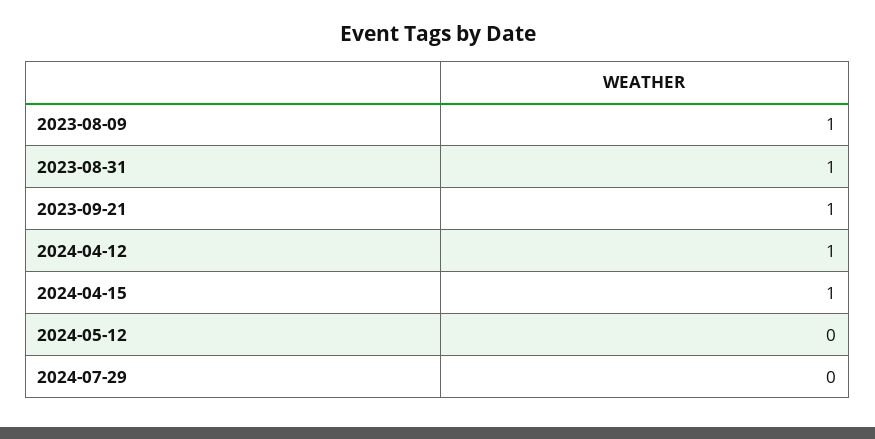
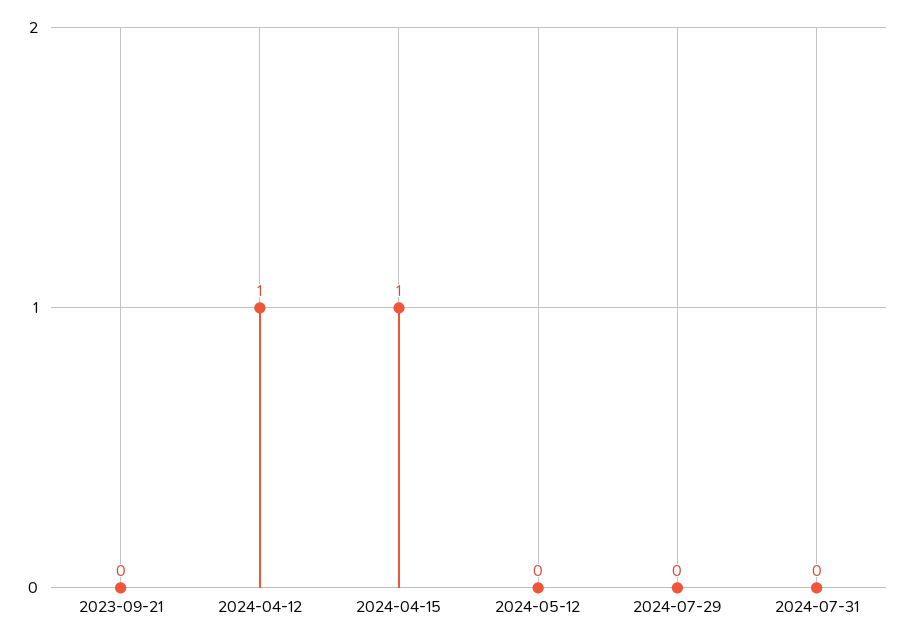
2023-08-09: 1 -> none
2023-08-31: 1 -> none
2023-09-21: 1 -> 0
2024-07-31: none -> 0

